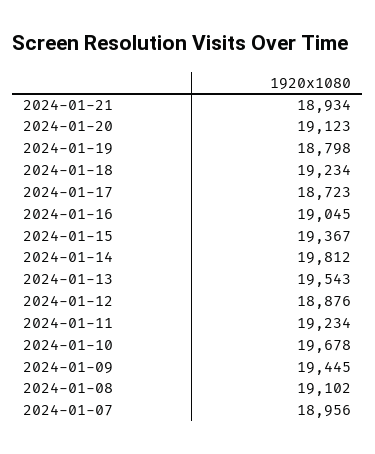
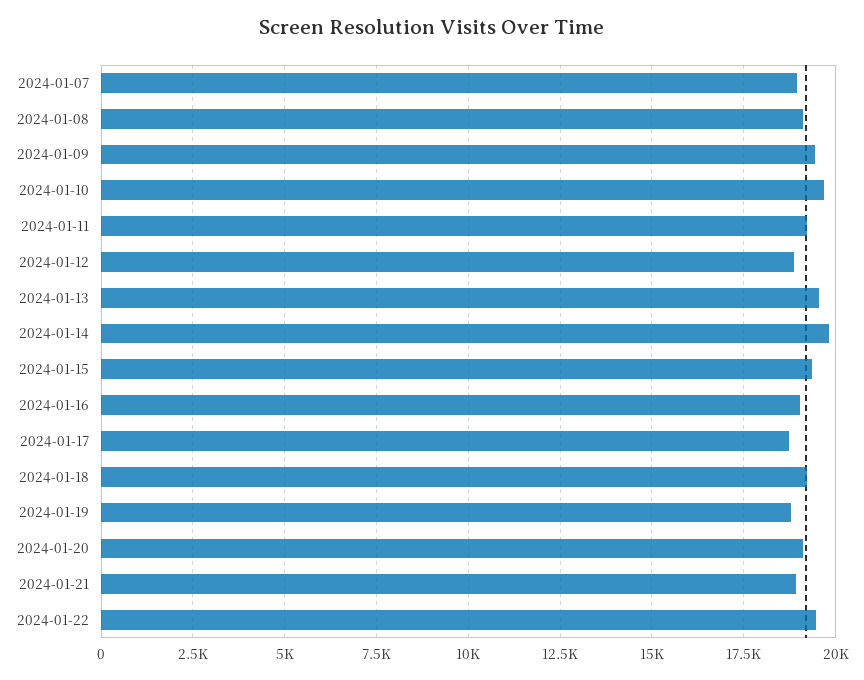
2024-01-22: none -> 19500

